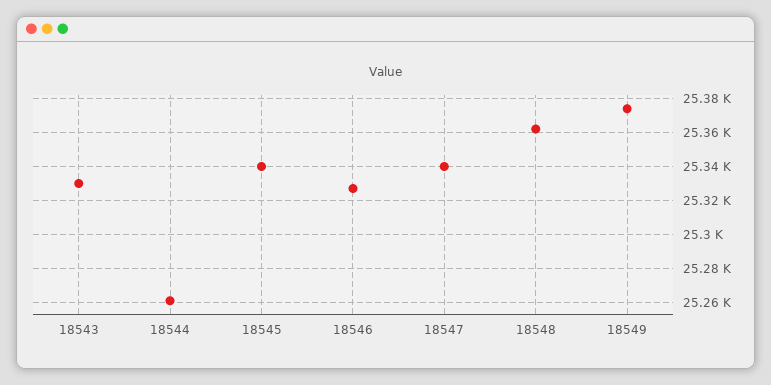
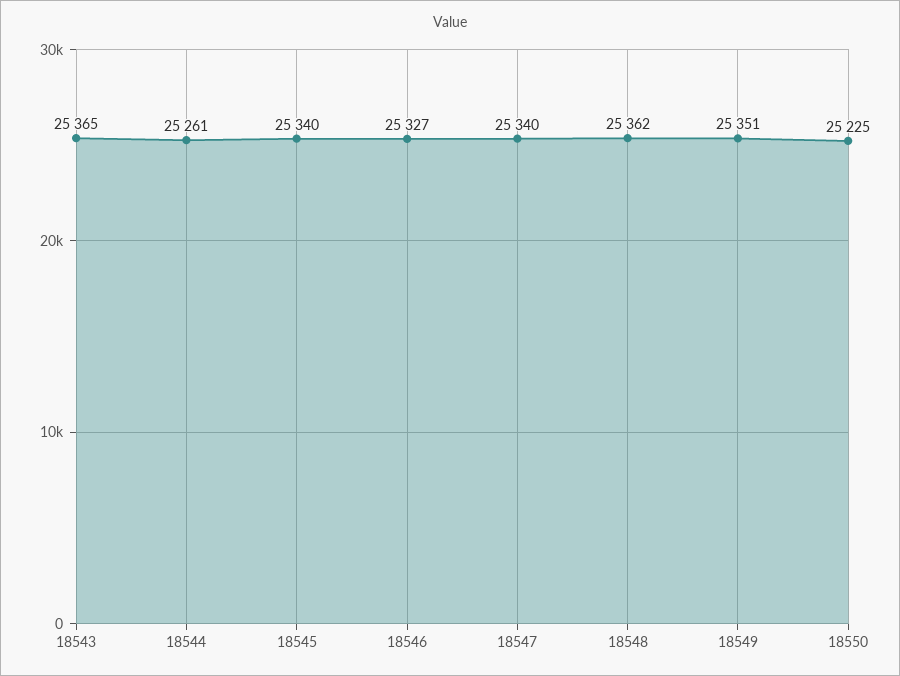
18543: 25330 -> 25365
18549: 25375 -> 25351
18550: none -> 25225

